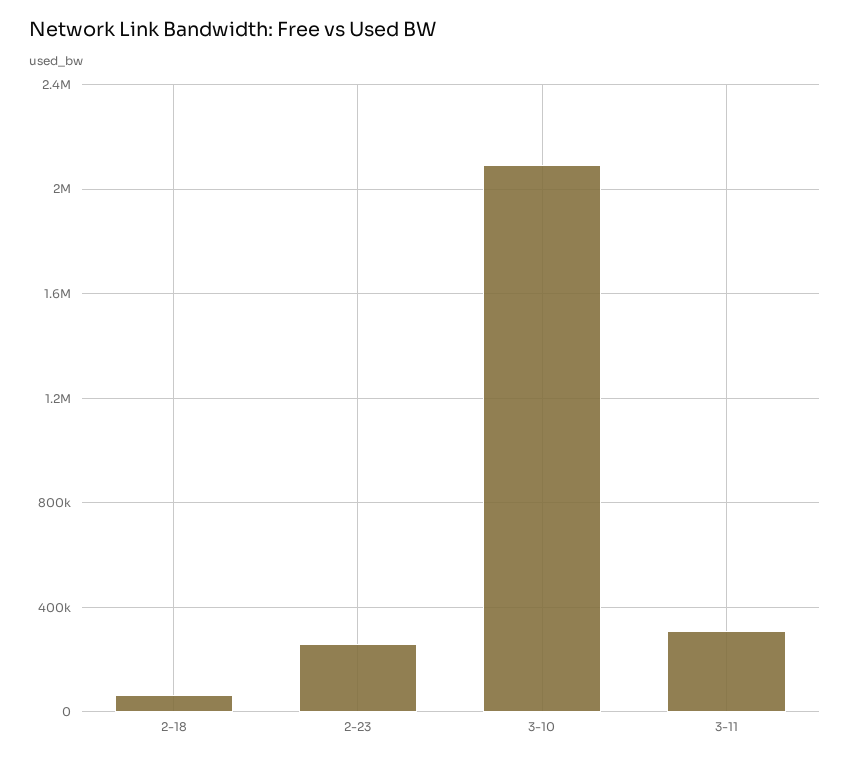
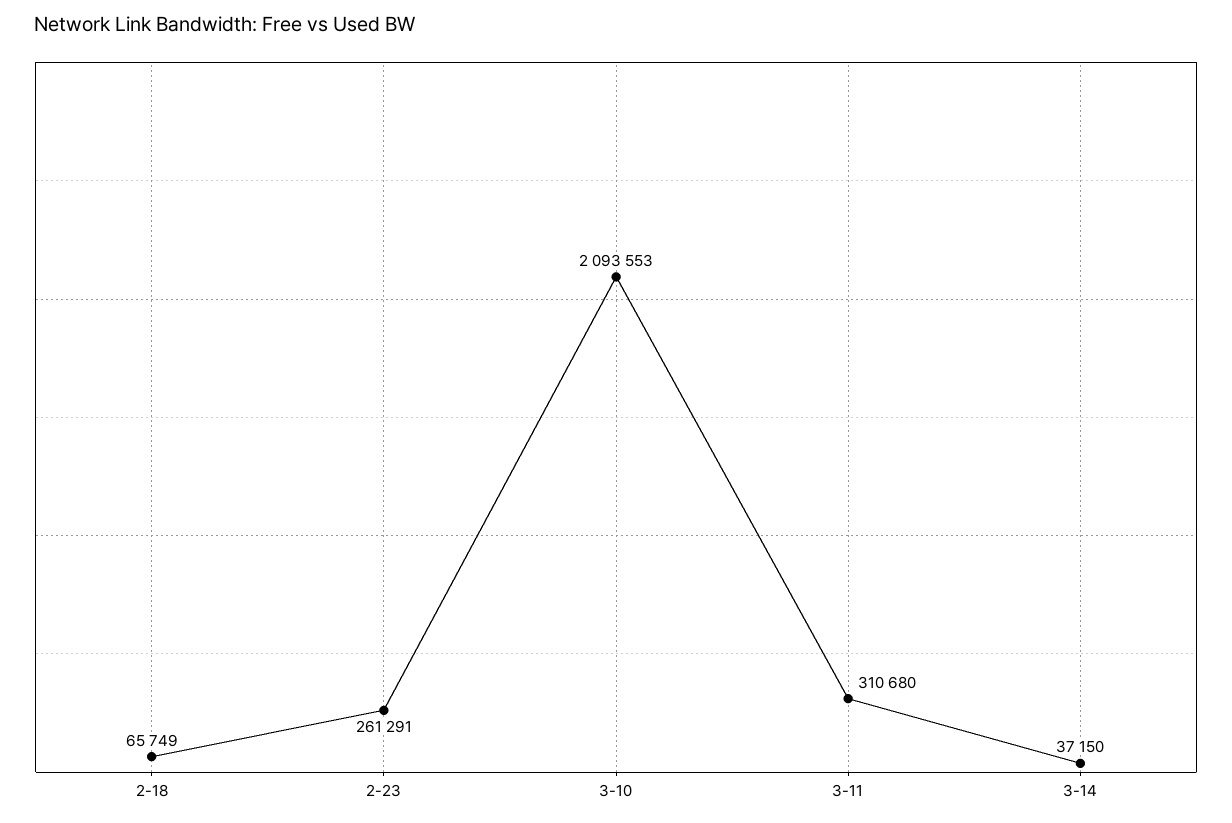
3-14: none -> 37150

